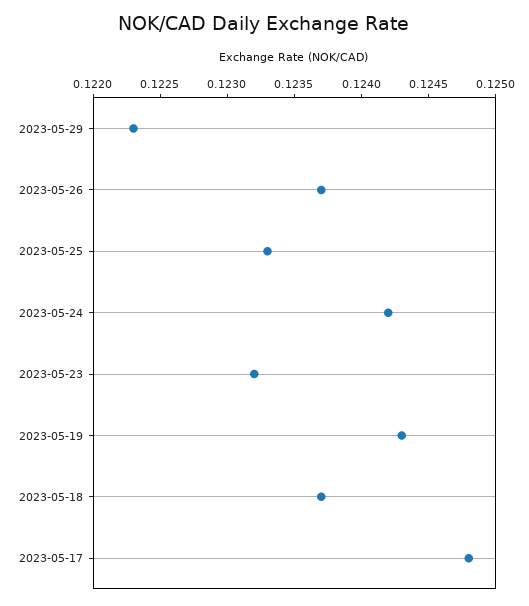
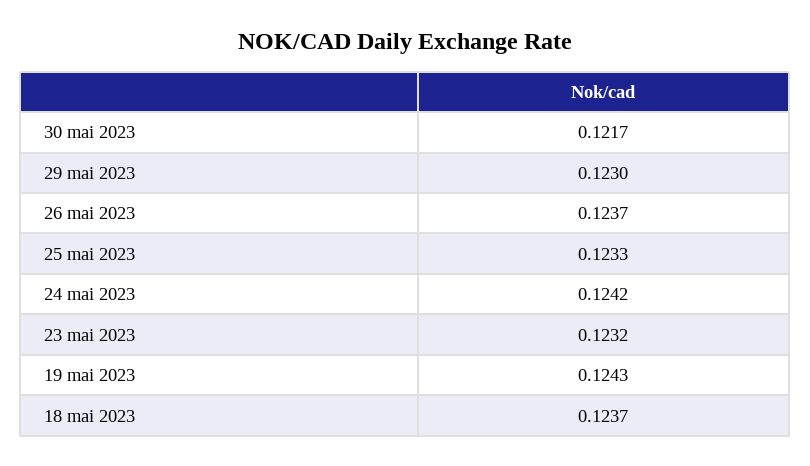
2023-05-29: 0.1223 -> 0.123
2023-05-17: 0.1248 -> none
30 mai 2023: none -> 0.1217

